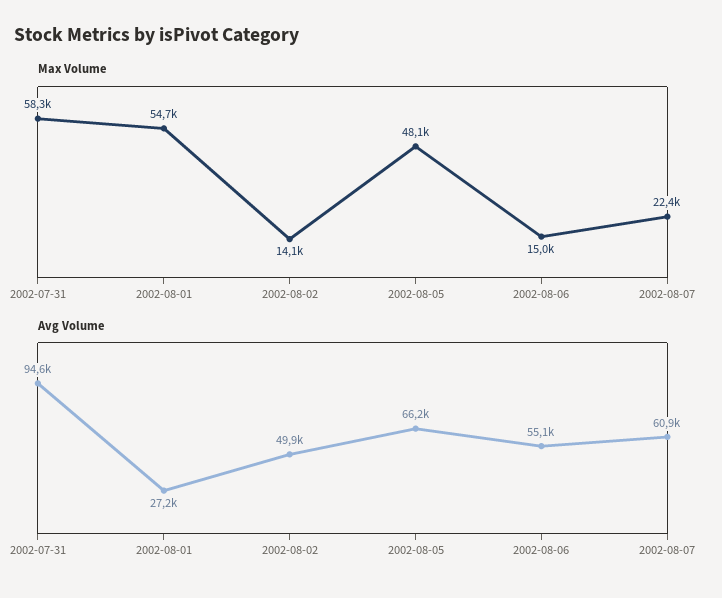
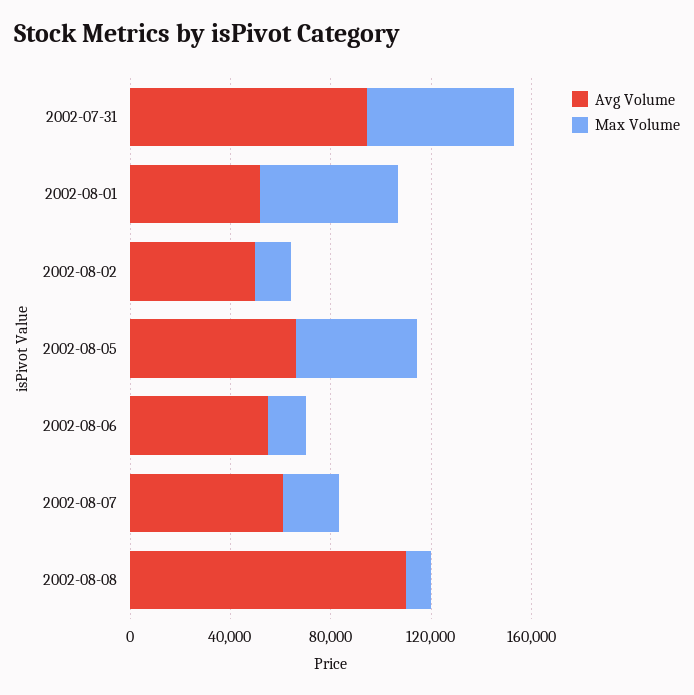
Avg Volume, 2002-08-01: 27200 -> 50000
Avg Volume, 2002-08-08: none -> 110000
Max Volume, 2002-08-08: none -> 10000

